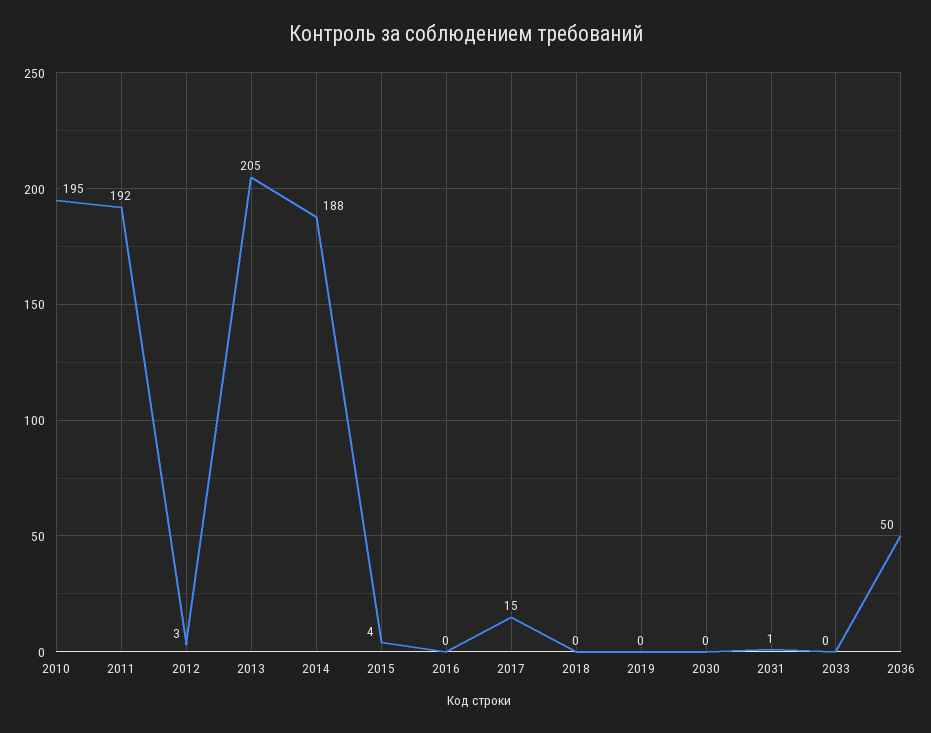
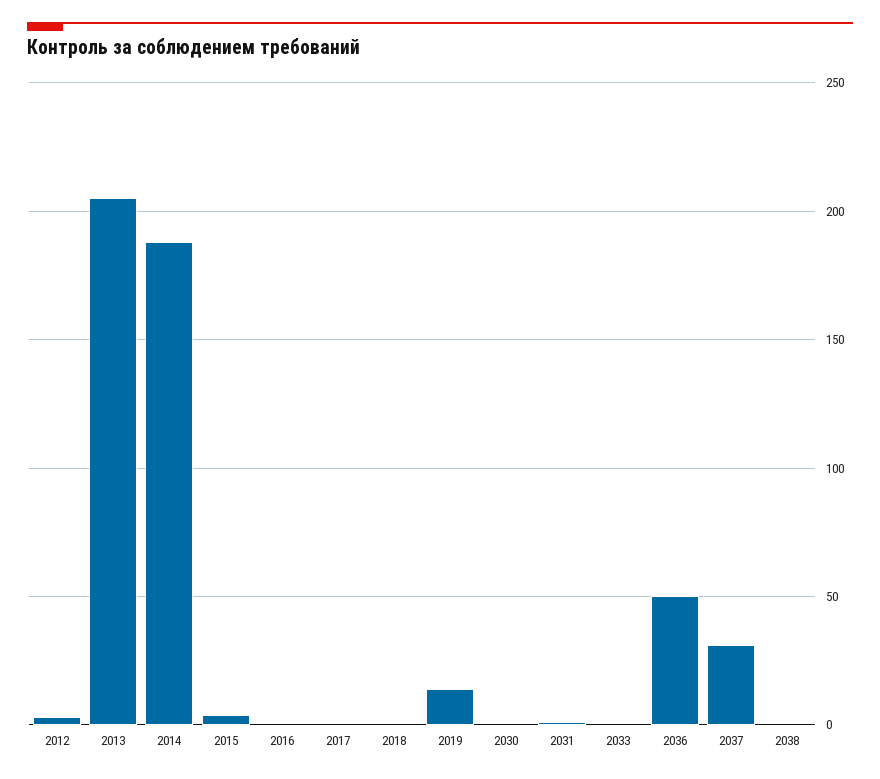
2010: 195 -> none
2011: 192 -> none
2017: 15 -> 0
2019: 0 -> 15
2037: none -> 30
2038: none -> 0

